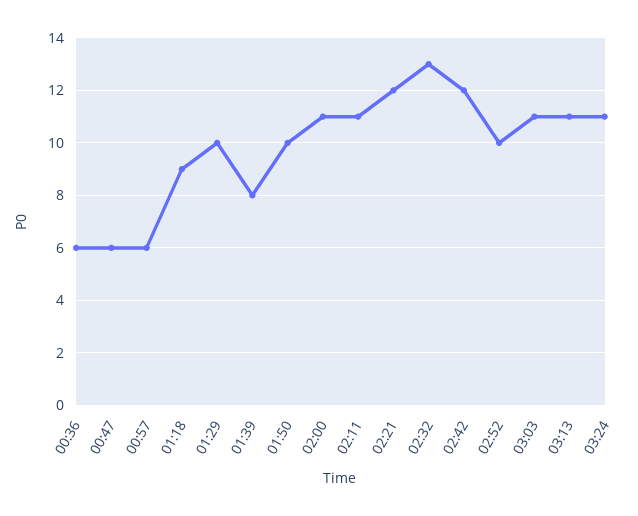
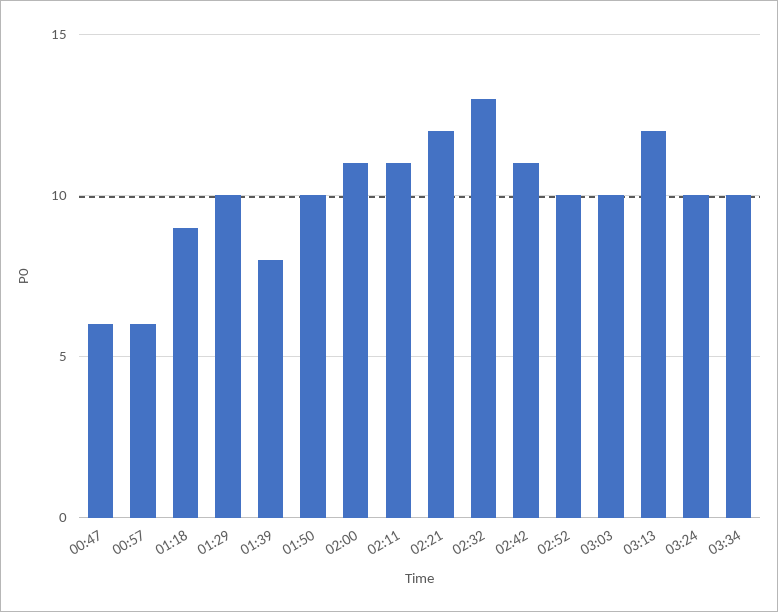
00:36: 6 -> none
02:42: 12 -> 11
03:03: 11 -> 10
03:13: 11 -> 12
03:24: 11 -> 10
03:34: none -> 10

